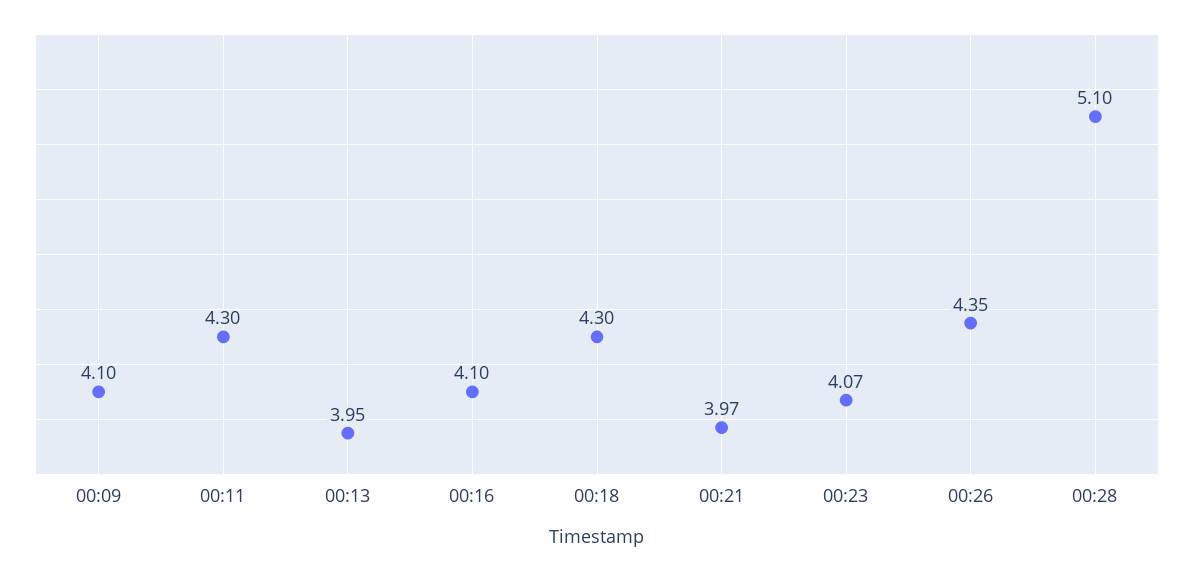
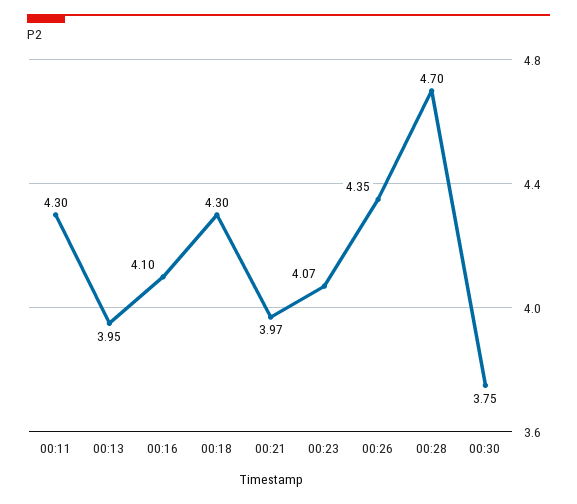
00:09: 4.1 -> none
00:28: 5.1 -> 4.7
00:30: none -> 3.75

